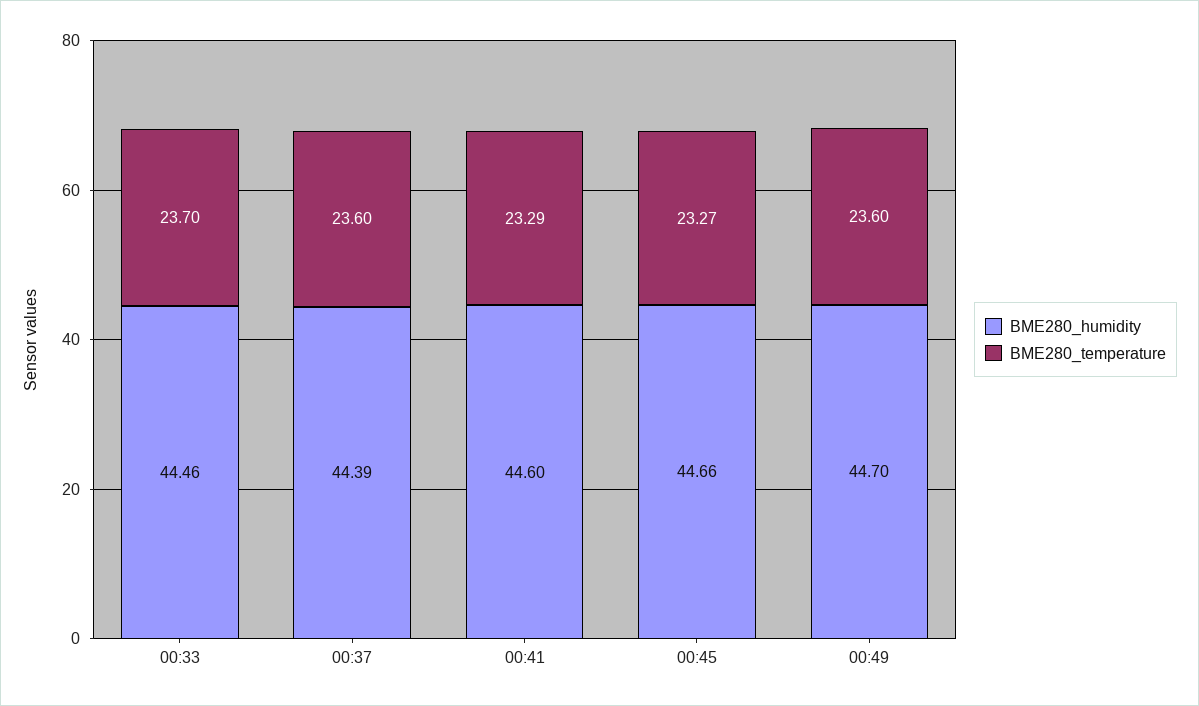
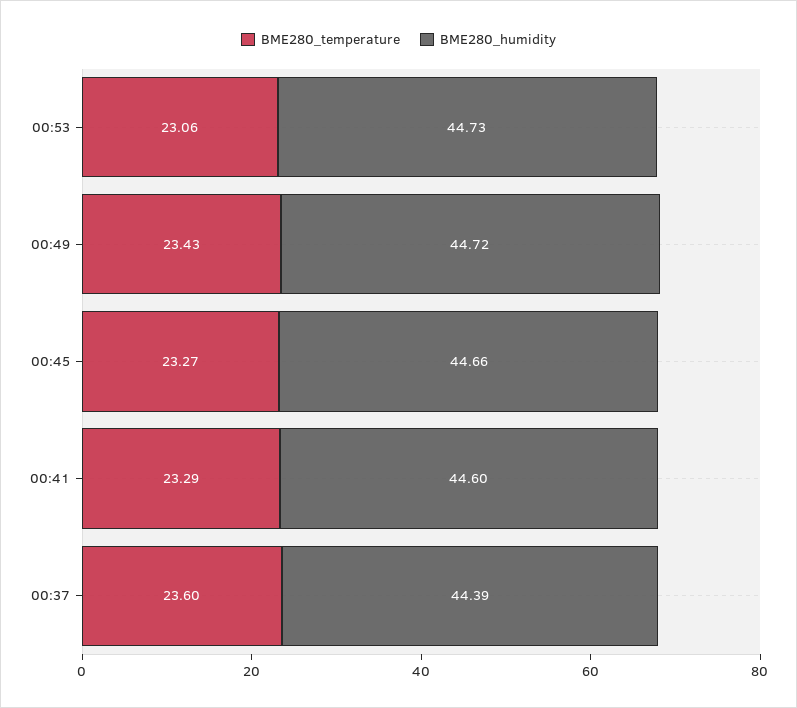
BME280_humidity, 00:33: 44.46 -> none
BME280_temperature, 00:33: 23.7 -> none
BME280_humidity, 00:49: 44.7 -> 44.72
BME280_temperature, 00:49: 23.6 -> 23.43
BME280_temperature, 00:53: none -> 23.06
BME280_humidity, 00:53: none -> 44.73

